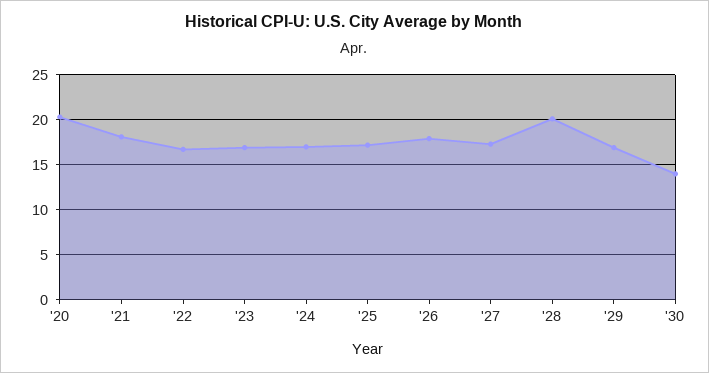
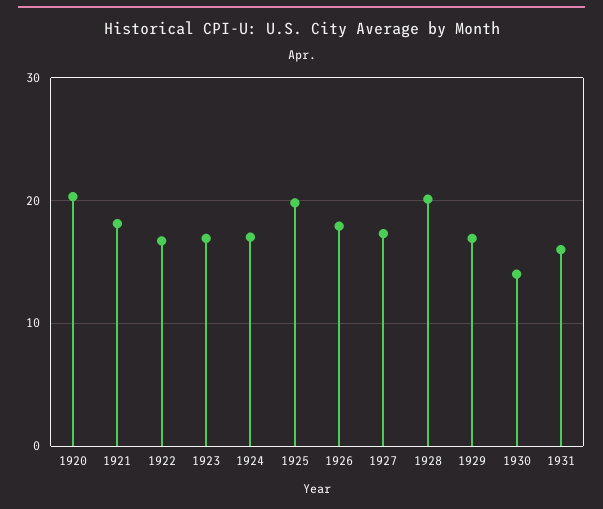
'25: 17 -> 20
1931: none -> 16

